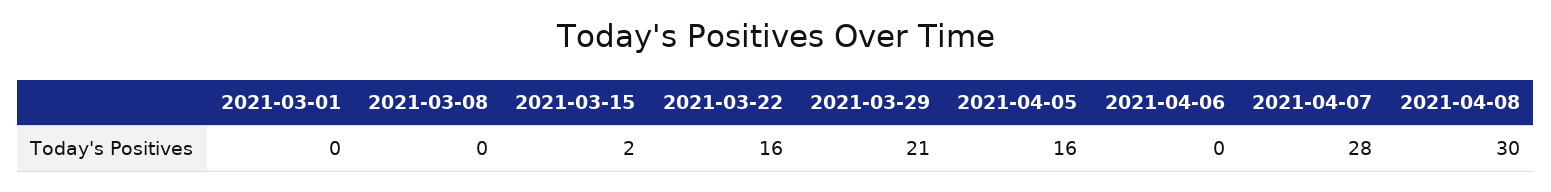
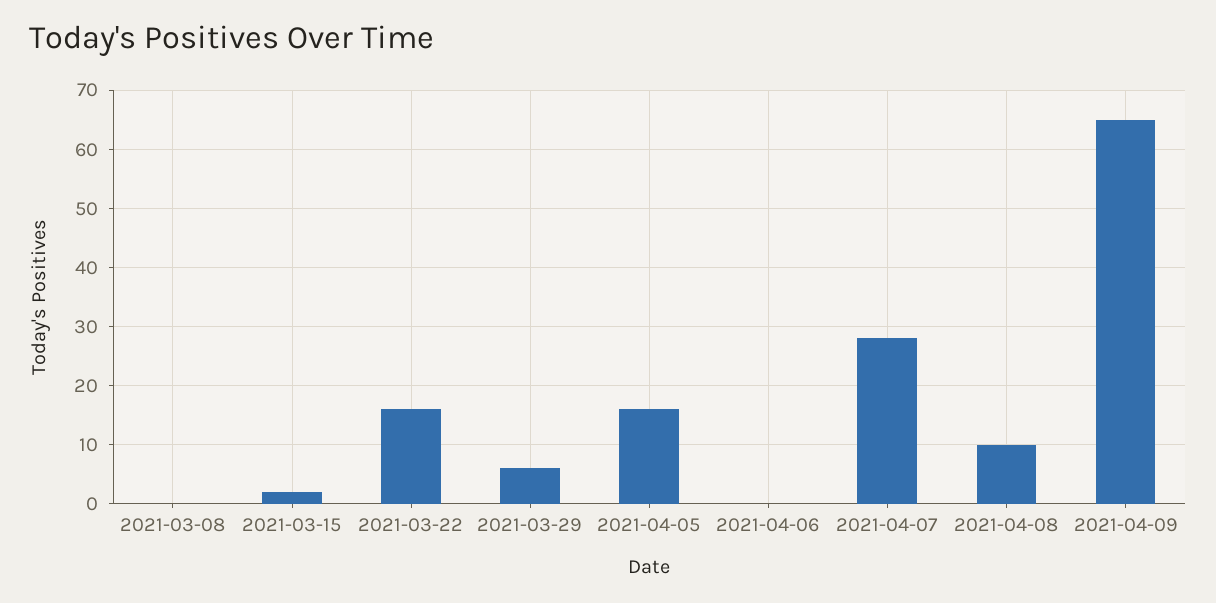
2021-03-01: 0 -> none
2021-03-29: 21 -> 5
2021-04-08: 30 -> 10
2021-04-09: none -> 65

